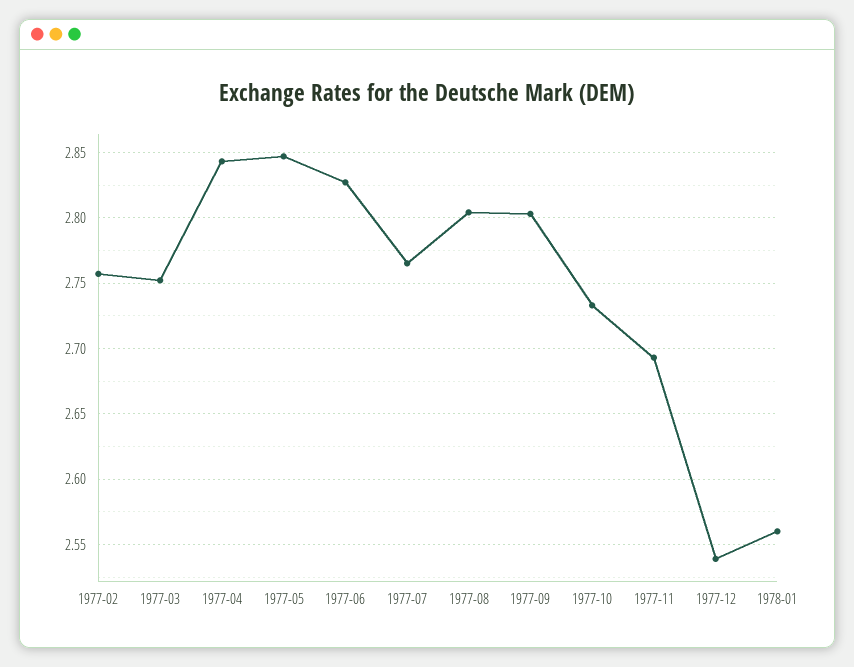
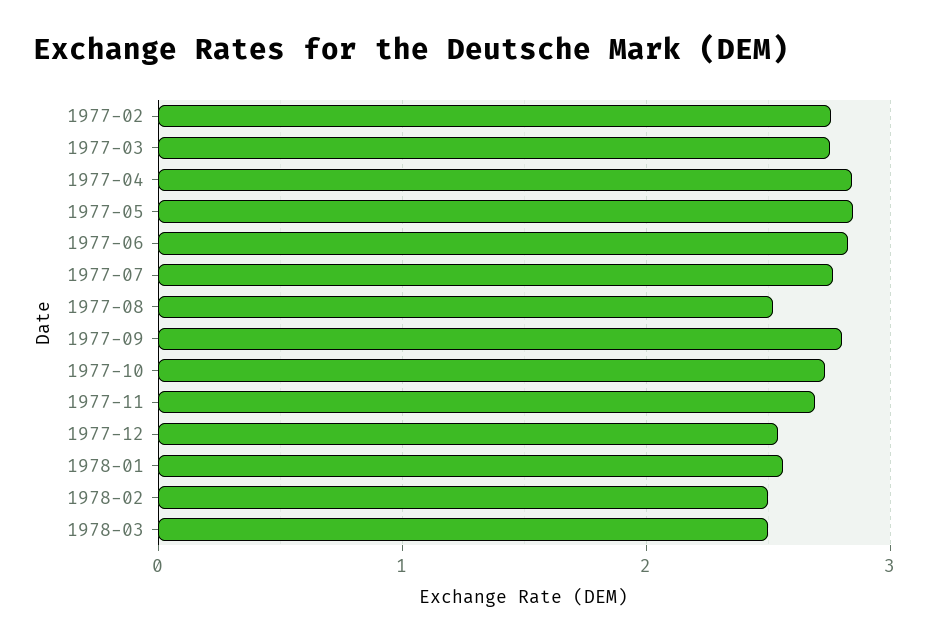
1977-08: 2.805 -> 2.5
1978-02: none -> 2.5
1978-03: none -> 2.5

